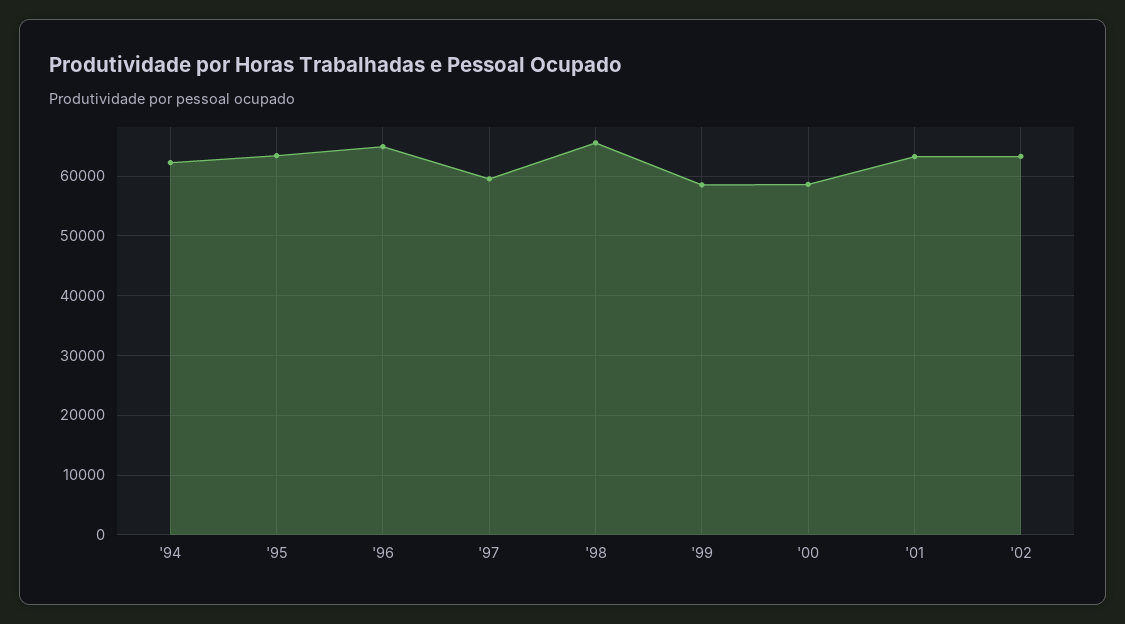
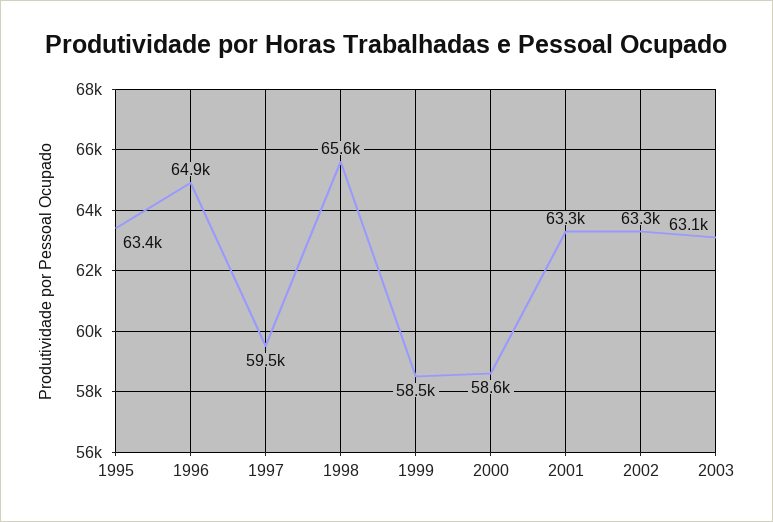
'94: 62000 -> none
2003: none -> 63100

